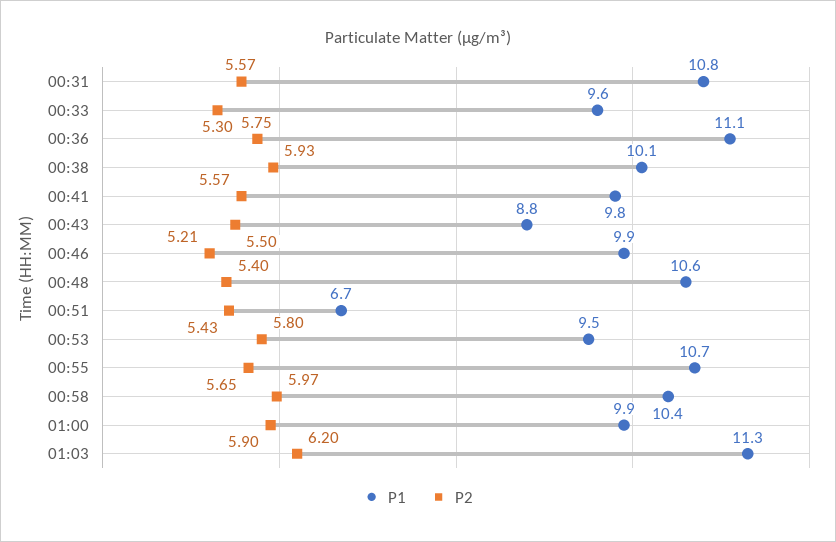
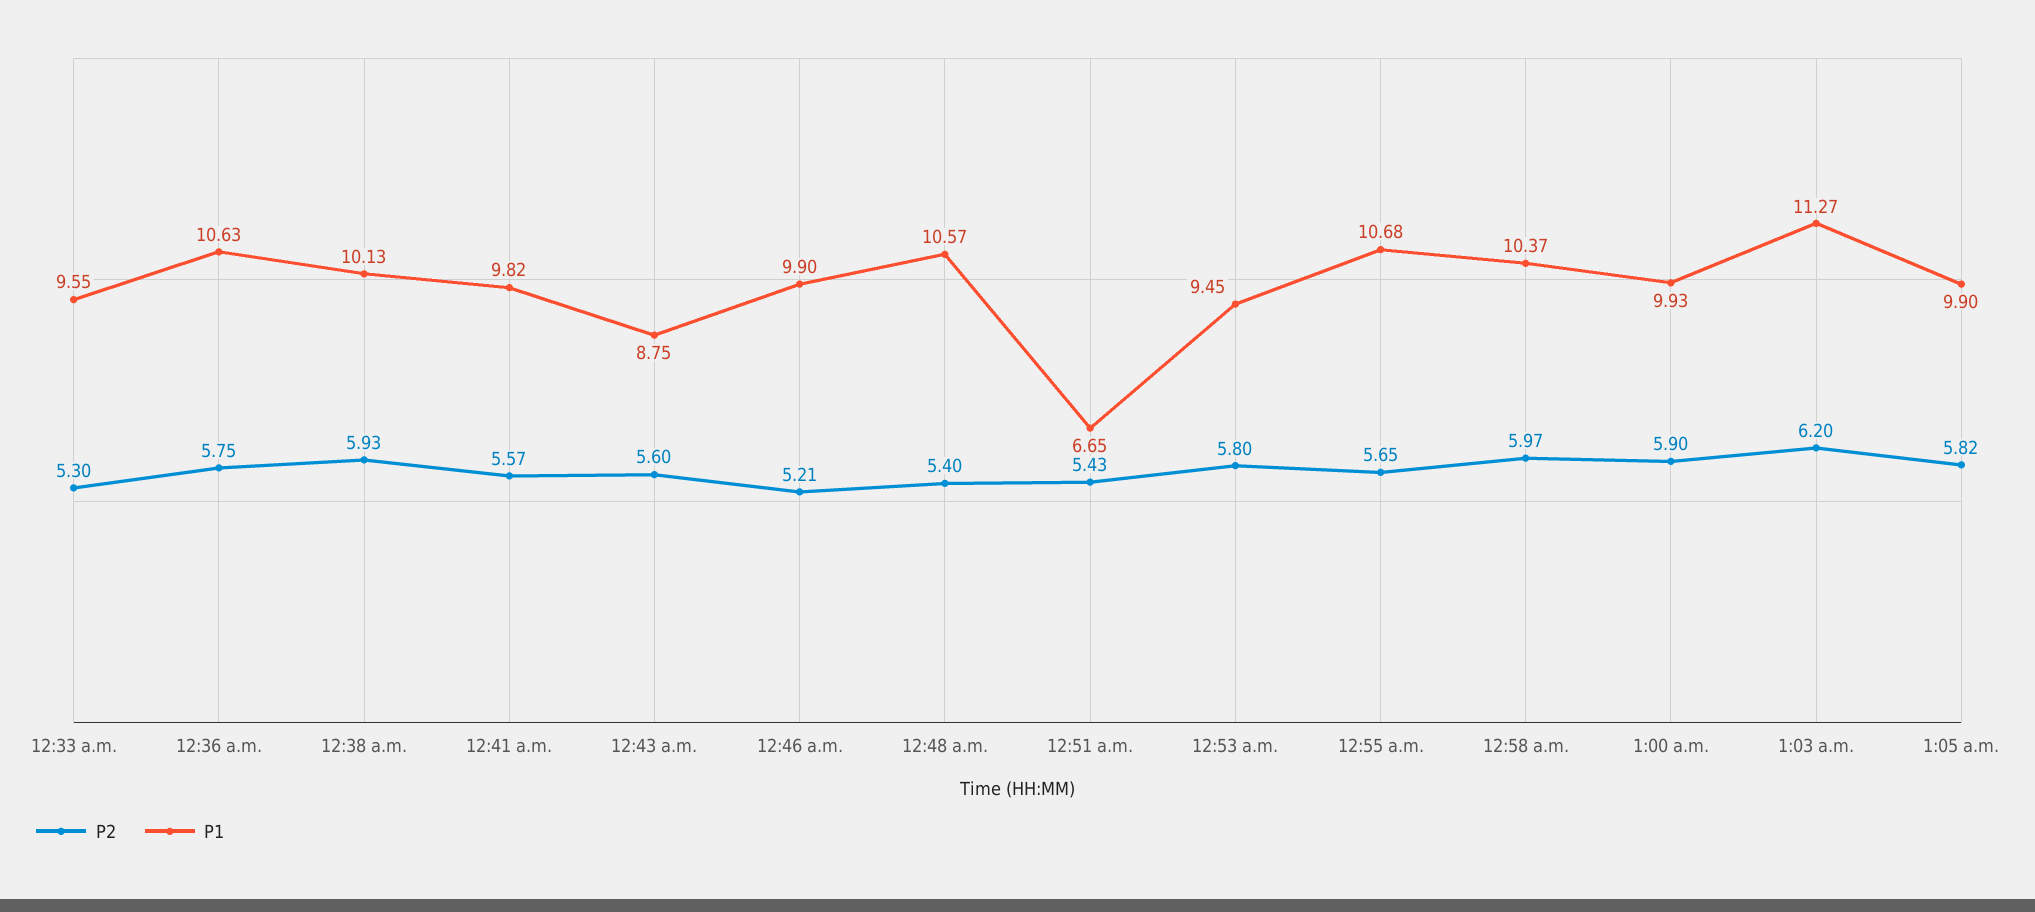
P1, 00:31: 10.8 -> none
P2, 00:31: 5.57 -> none
P1, 00:36: 11.1 -> 10.63
P2, 00:43: 5.5 -> 5.6
P2, 1:05 a.m.: none -> 5.82
P1, 1:05 a.m.: none -> 9.9

